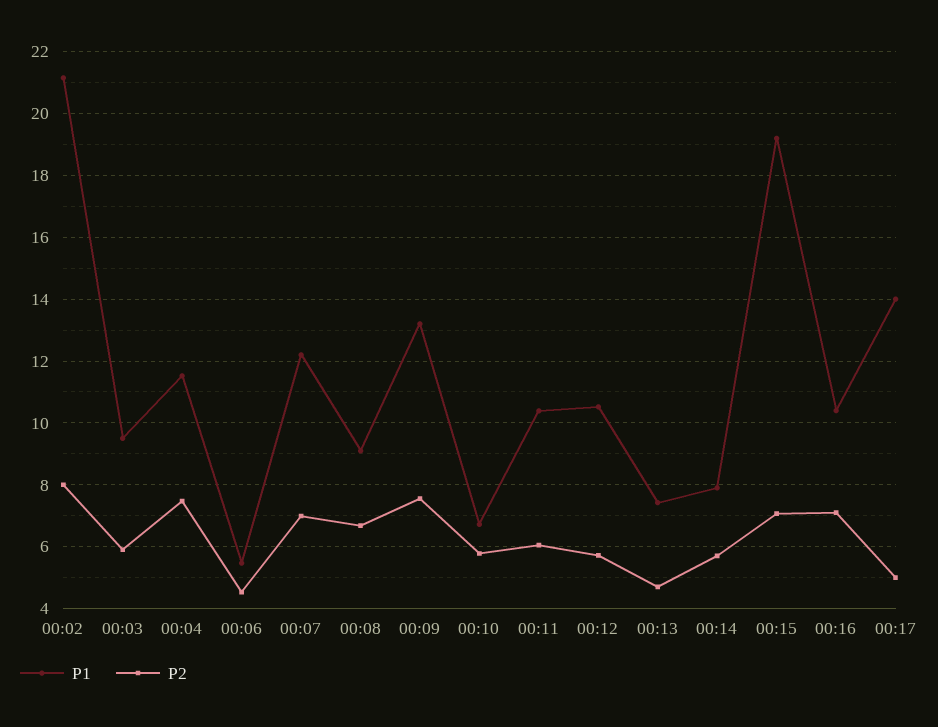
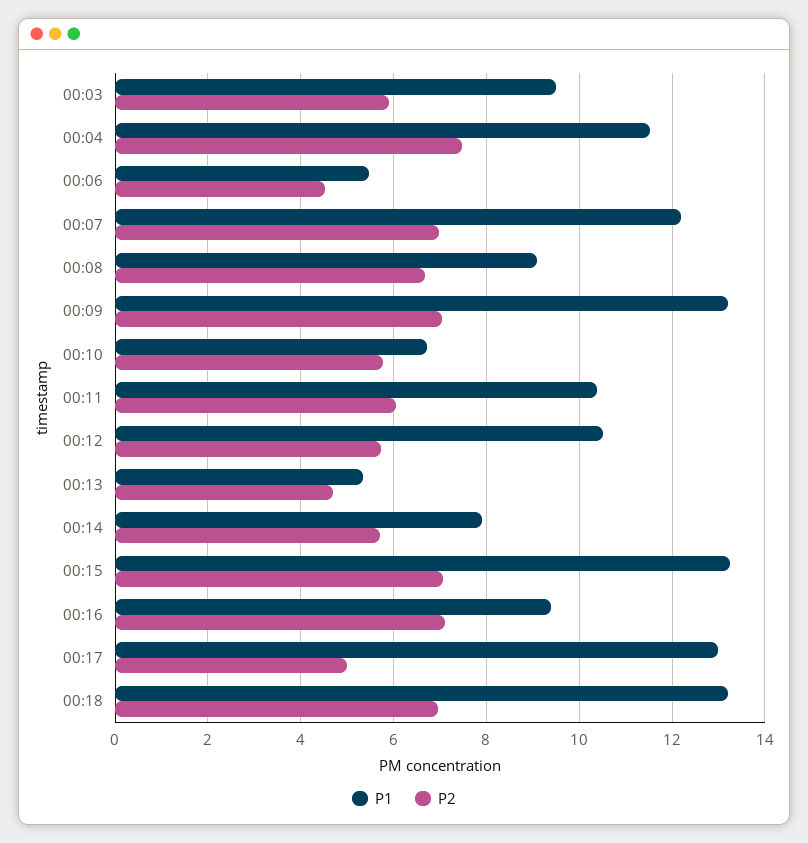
P1, 00:02: 21.2 -> none
P2, 00:02: 8 -> none
P2, 00:09: 7.6 -> 7
P1, 00:13: 7.4 -> 5.4
P1, 00:15: 19.2 -> 13.2
P1, 00:16: 10.4 -> 9.4
P1, 00:17: 14 -> 13
P1, 00:18: none -> 13.2
P2, 00:18: none -> 7

